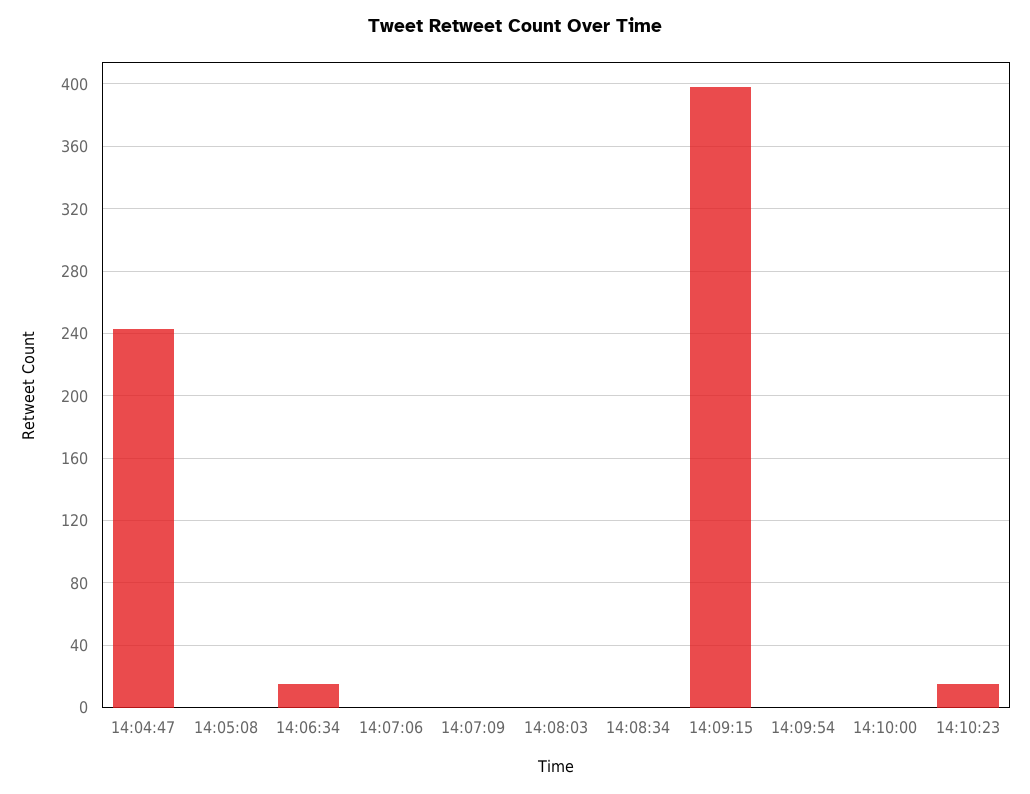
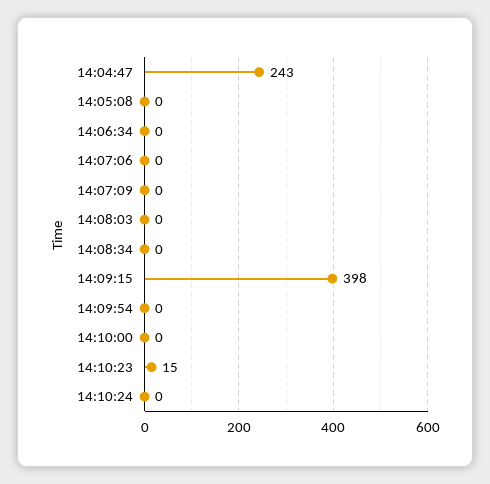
14:06:34: 15 -> 0
14:10:24: none -> 0

